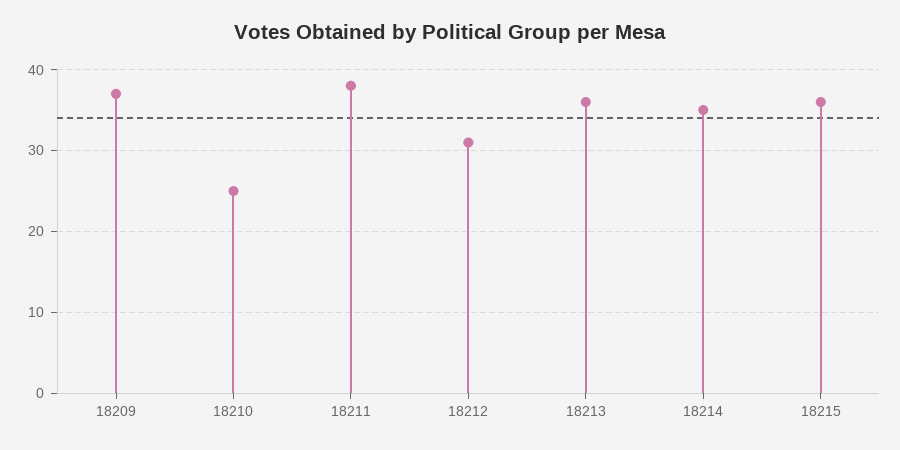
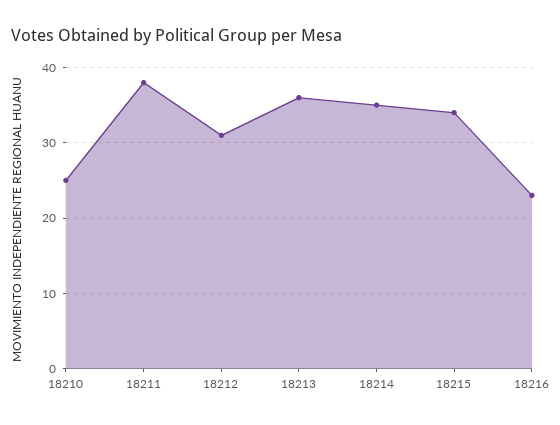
18209: 37 -> none
18215: 36 -> 34
18216: none -> 23

